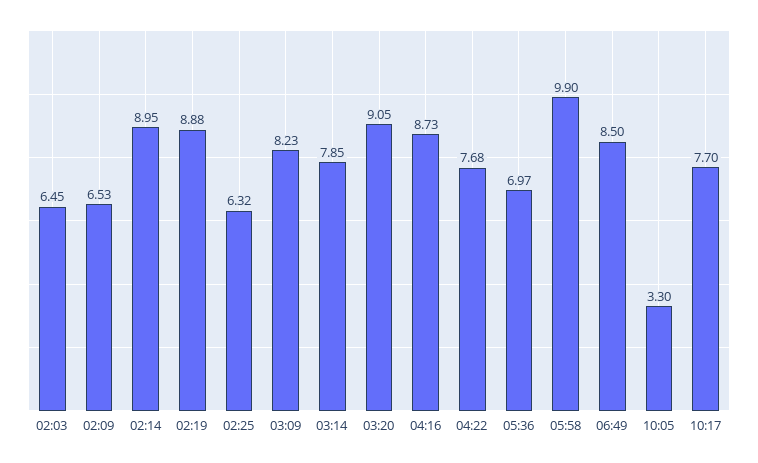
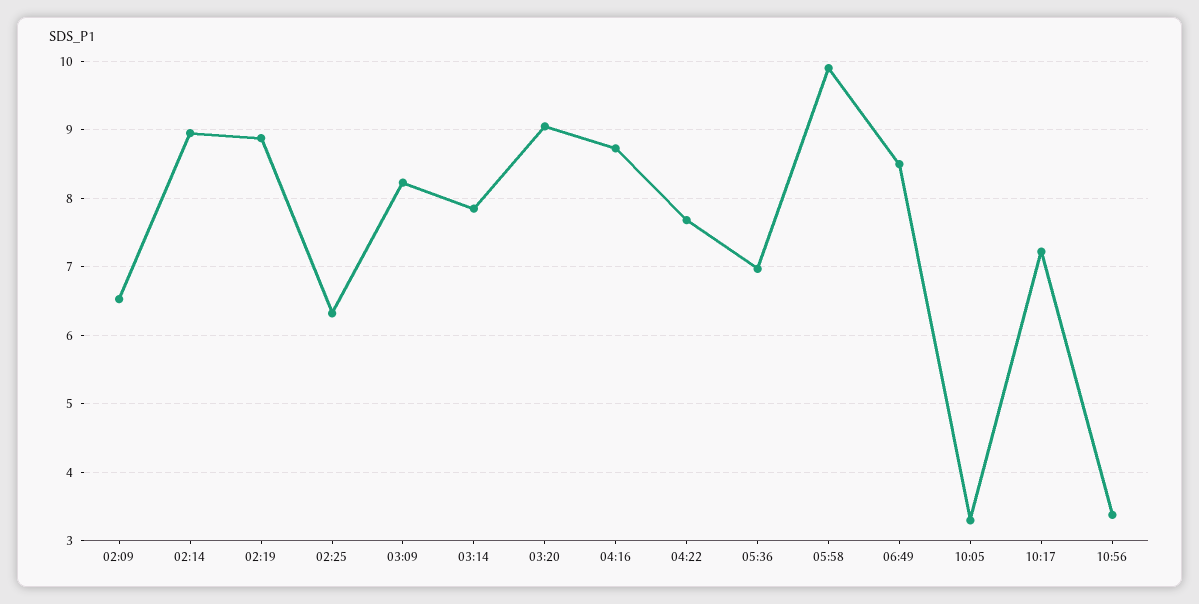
02:03: 6.45 -> none
10:17: 7.7 -> 7.2
10:56: none -> 3.4

